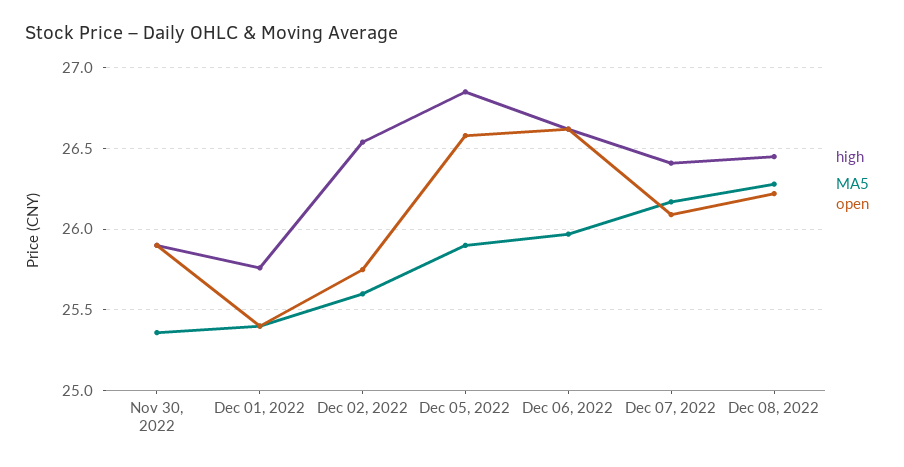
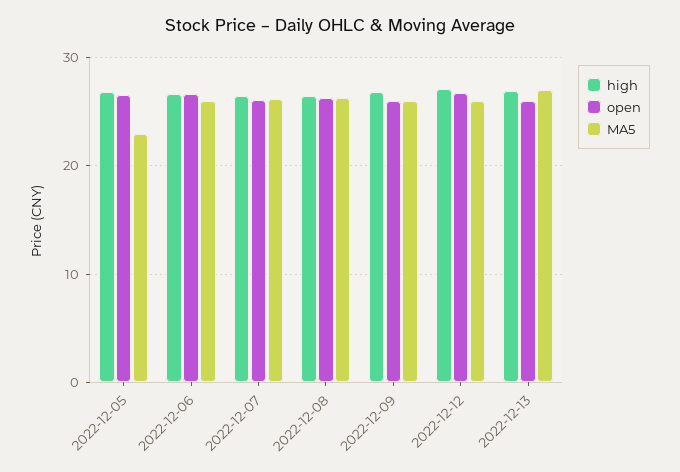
high, Nov 30, 2022: 25.9 -> none
MA5, Nov 30, 2022: 25.35 -> none
open, Nov 30, 2022: 25.9 -> none
high, Dec 01, 2022: 25.75 -> none
MA5, Dec 01, 2022: 25.4 -> none
open, Dec 01, 2022: 25.4 -> none
high, Dec 02, 2022: 26.55 -> none
MA5, Dec 02, 2022: 25.6 -> none
open, Dec 02, 2022: 25.75 -> none
MA5, Dec 05, 2022: 25.9 -> 23
high, 2022-12-09: none -> 27
open, 2022-12-09: none -> 26
MA5, 2022-12-09: none -> 26
high, 2022-12-12: none -> 27
open, 2022-12-12: none -> 27
MA5, 2022-12-12: none -> 26
high, 2022-12-13: none -> 27
open, 2022-12-13: none -> 26
MA5, 2022-12-13: none -> 27

